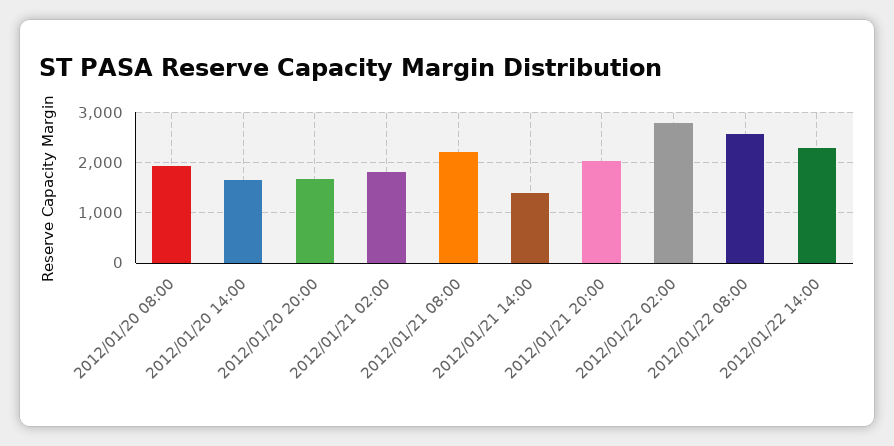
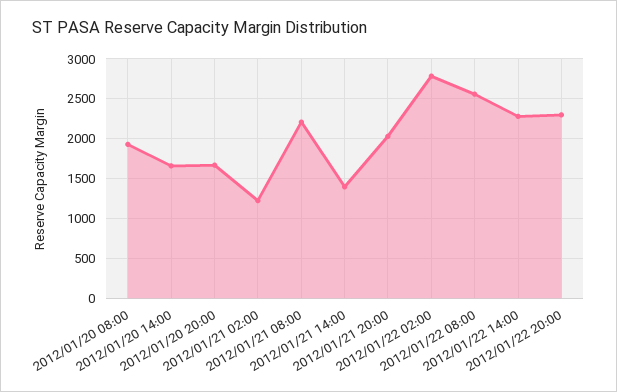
2012/01/21 02:00: 1800 -> 1200
2012/01/22 20:00: none -> 2300

